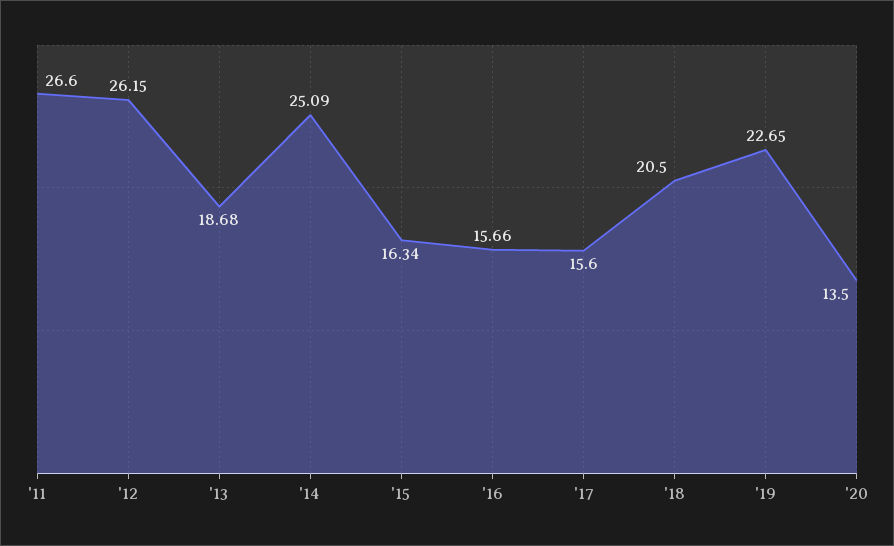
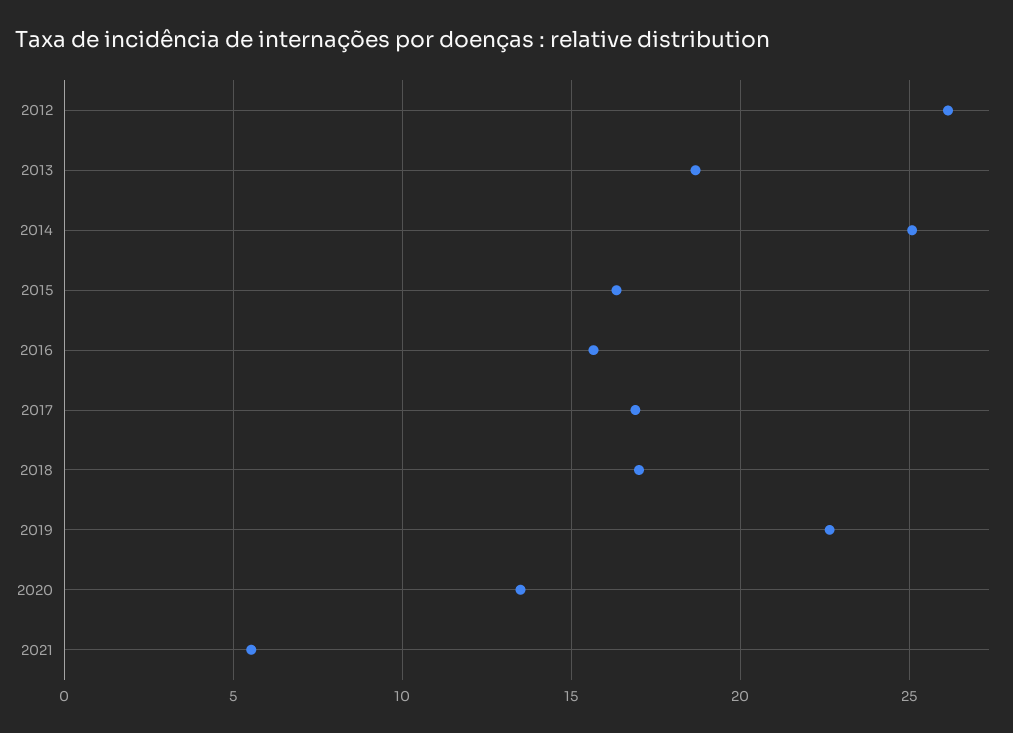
'11: 26.6 -> none
'17: 15.6 -> 17
'18: 20.5 -> 17
2021: none -> 5.5

